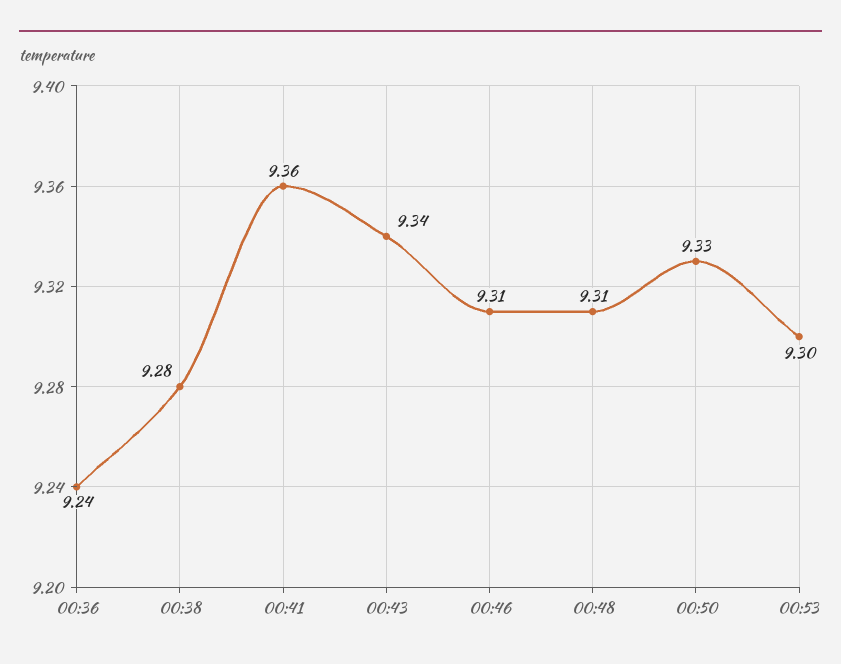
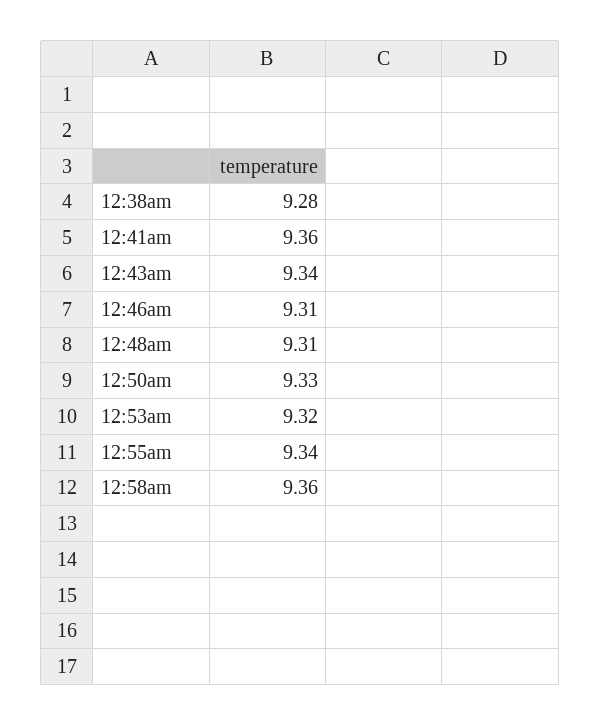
00:36: 9.24 -> none
00:53: 9.3 -> 9.32
12:55am: none -> 9.34
12:58am: none -> 9.36

